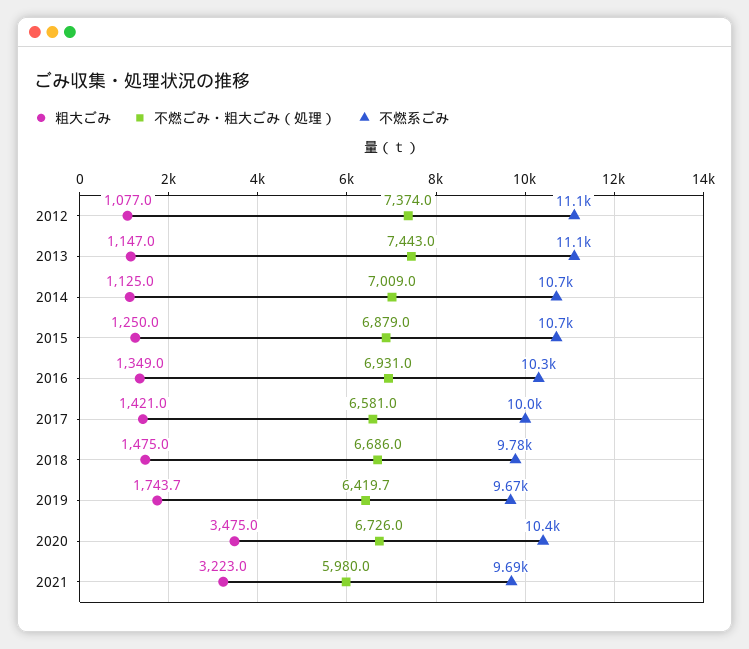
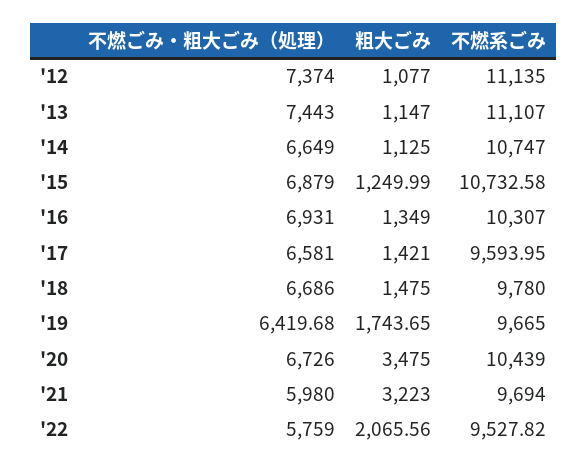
不燃ごみ・粗大ごみ（処理）, 2014: 7009 -> 6649
不燃系ごみ, 2017: 10000 -> 9593.95
不燃ごみ・粗大ごみ（処理）, '22: none -> 5759
粗大ごみ, '22: none -> 2065.56
不燃系ごみ, '22: none -> 9527.82

